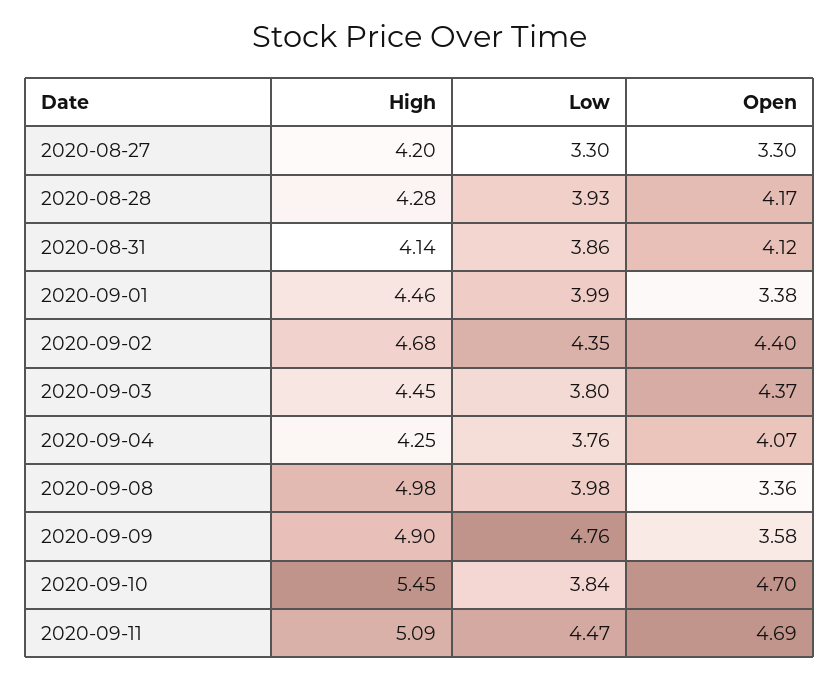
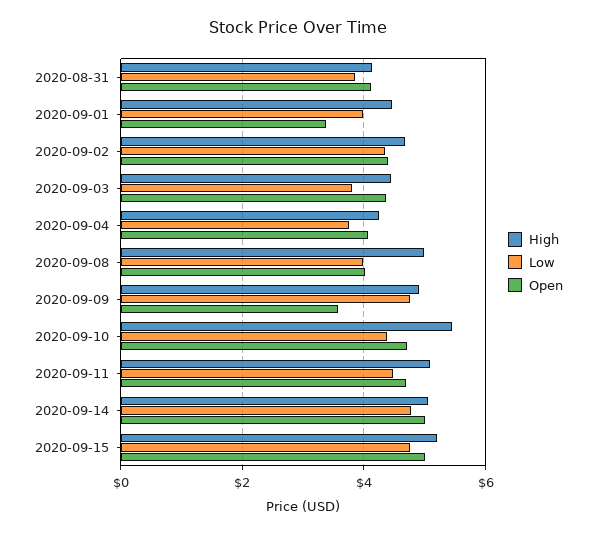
High, 2020-08-27: 4.2 -> none
Low, 2020-08-27: 3.3 -> none
Open, 2020-08-27: 3.3 -> none
High, 2020-08-28: 4.28 -> none
Low, 2020-08-28: 3.93 -> none
Open, 2020-08-28: 4.17 -> none
Open, 2020-09-08: 3.36 -> 4
Low, 2020-09-10: 3.84 -> 4.4
High, 2020-09-14: none -> 5
Low, 2020-09-14: none -> 4.8
Open, 2020-09-14: none -> 5
High, 2020-09-15: none -> 5.2
Low, 2020-09-15: none -> 4.8
Open, 2020-09-15: none -> 5

